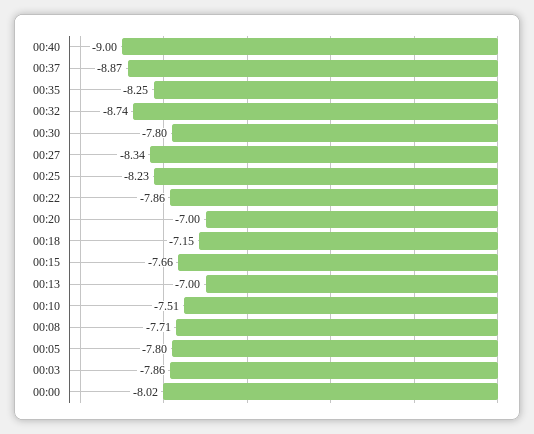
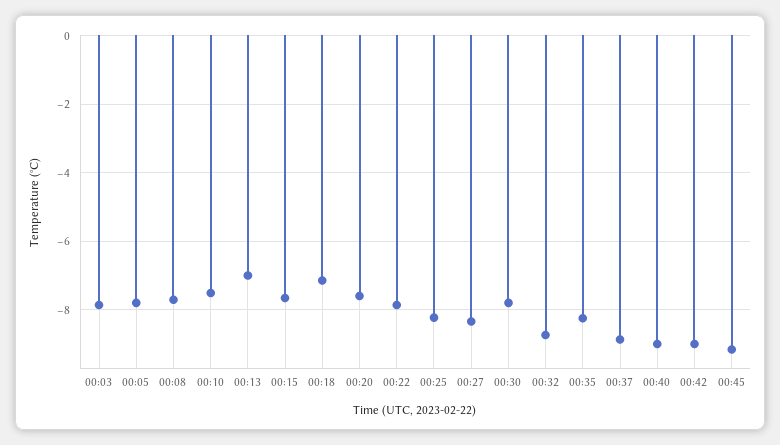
00:20: -7 -> -7.6
00:00: -8.02 -> none
00:42: none -> -9
00:45: none -> -9.2

